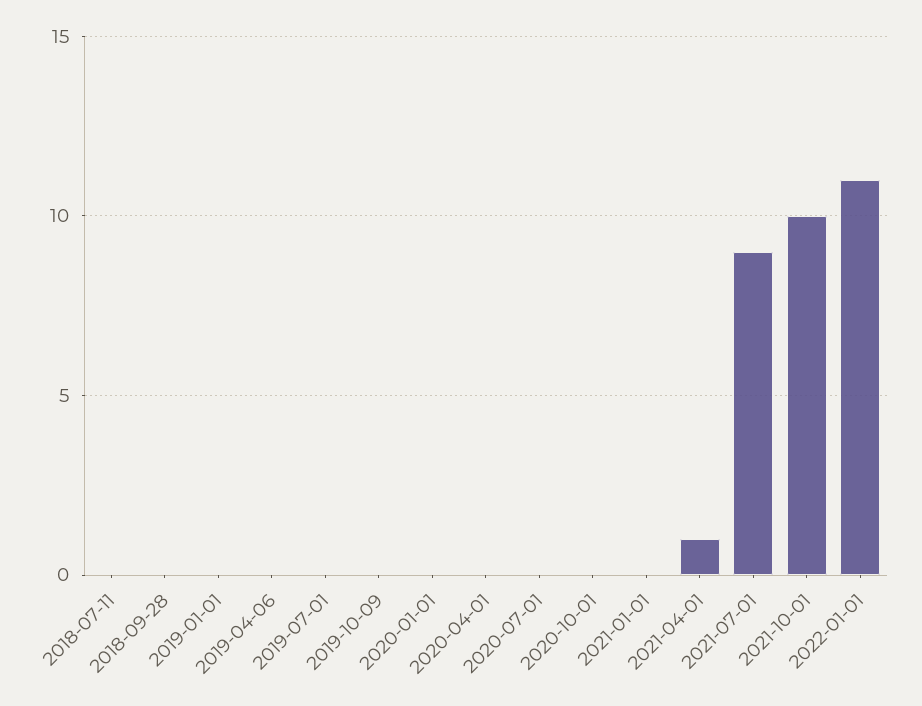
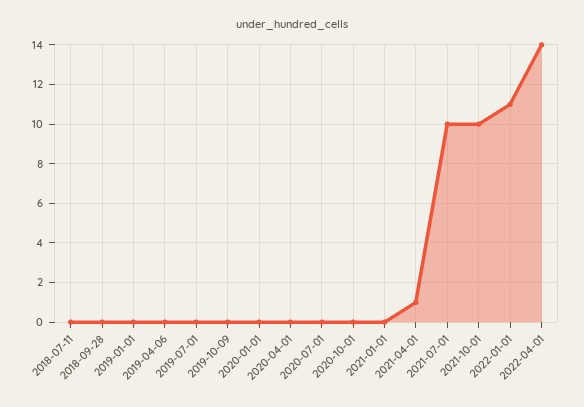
2021-07-01: 9 -> 10
2022-04-01: none -> 14

